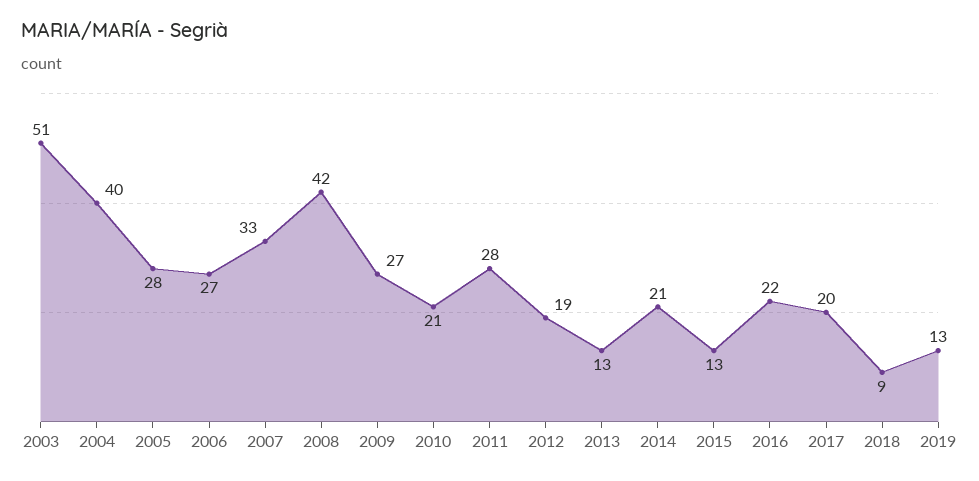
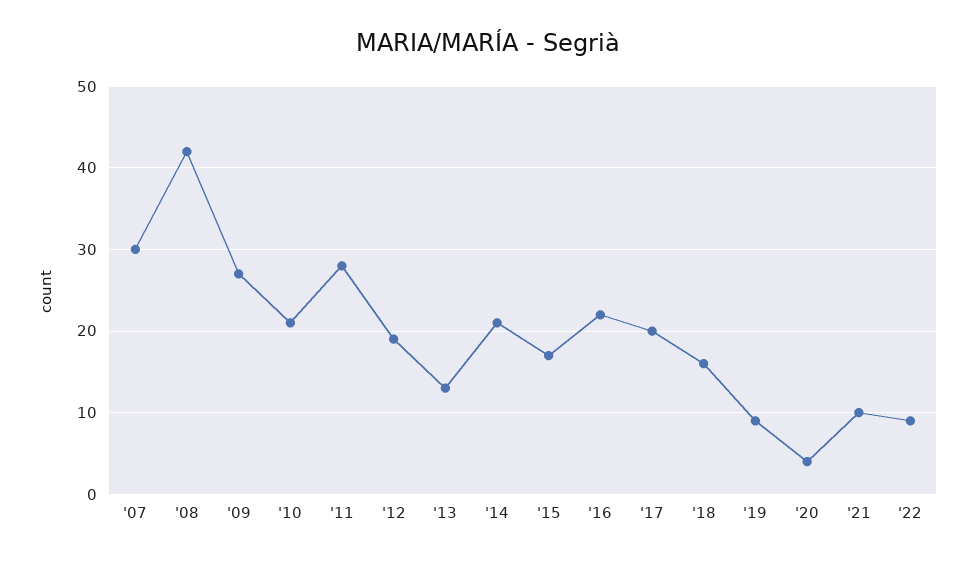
2003: 51 -> none
2004: 40 -> none
2005: 28 -> none
2006: 27 -> none
2007: 33 -> 30
2015: 13 -> 17
2018: 9 -> 16
2019: 13 -> 9
'20: none -> 4
'21: none -> 10
'22: none -> 9

